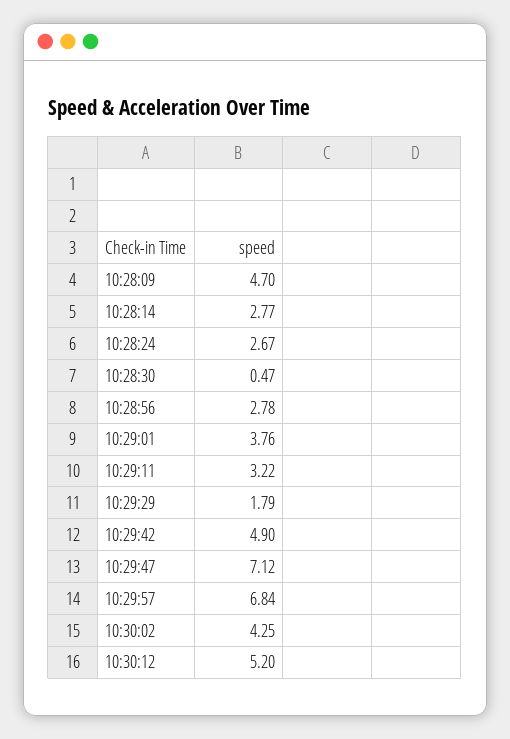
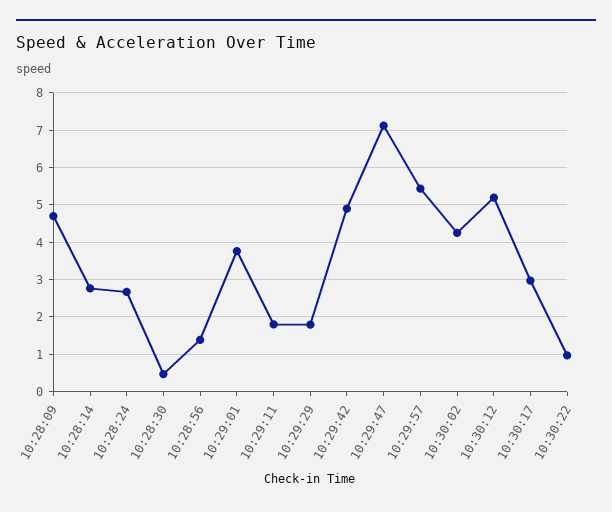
10:28:56: 2.78 -> 1.4
10:29:11: 3.22 -> 1.8
10:29:57: 6.84 -> 5.4
10:30:17: none -> 3
10:30:22: none -> 1

